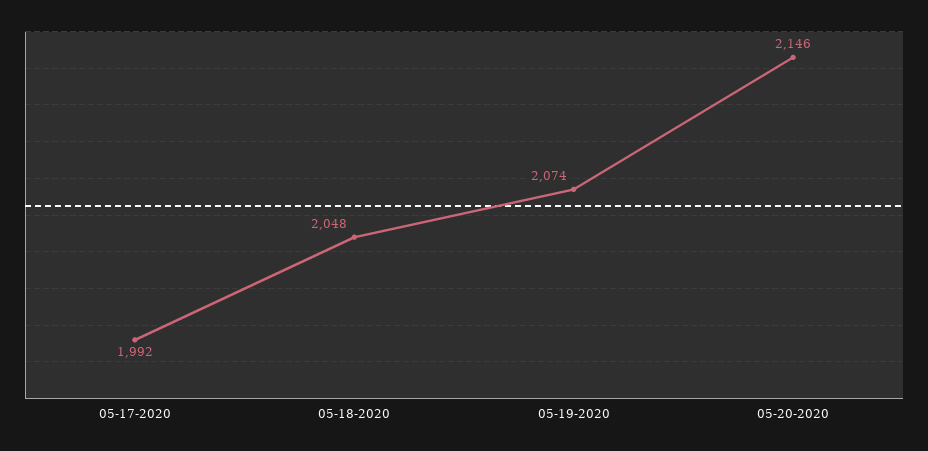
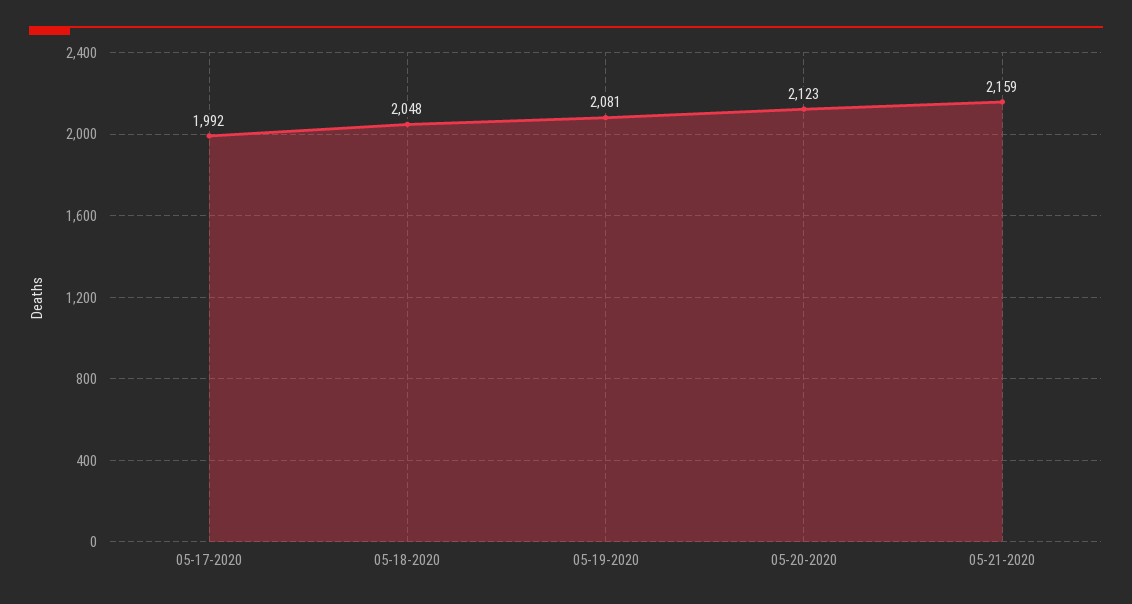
05-19-2020: 2074 -> 2081
05-20-2020: 2146 -> 2123
05-21-2020: none -> 2159

